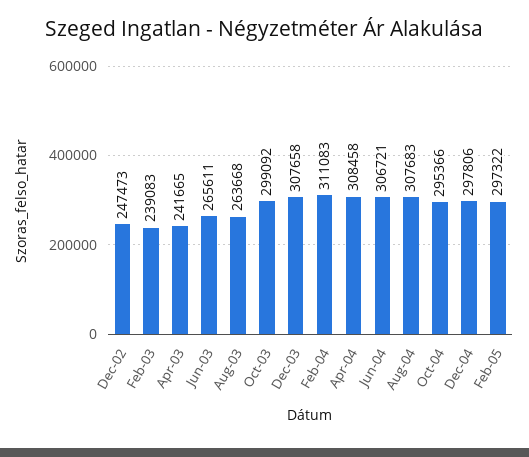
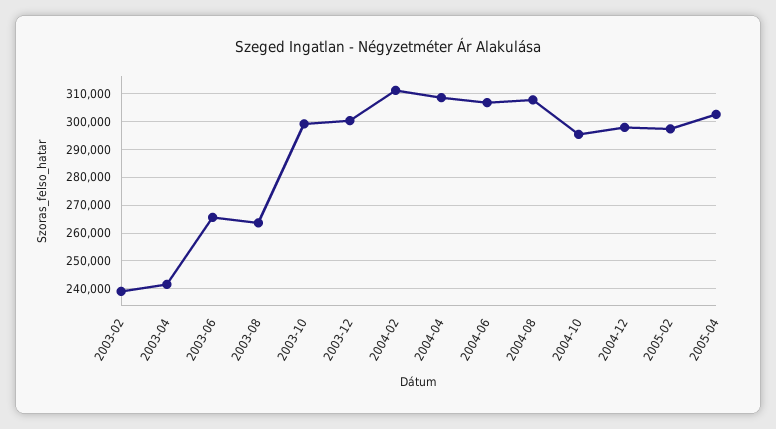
Dec-02: 247473 -> none
Dec-03: 307658 -> 300000
2005-04: none -> 302500

